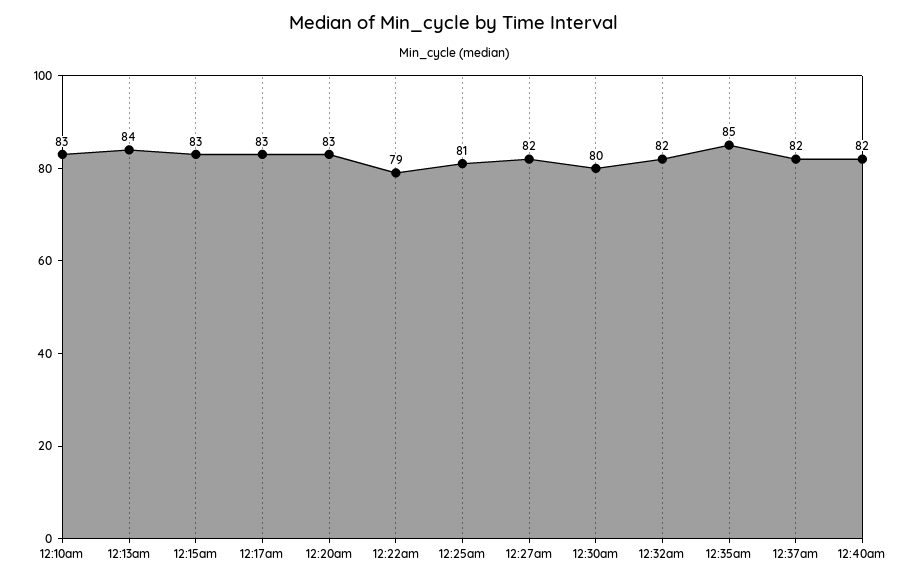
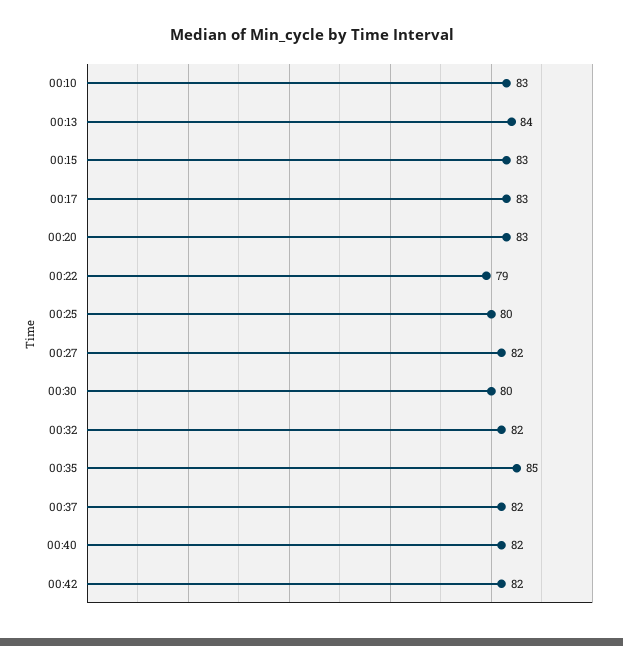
12:25am: 81 -> 80
00:42: none -> 82

